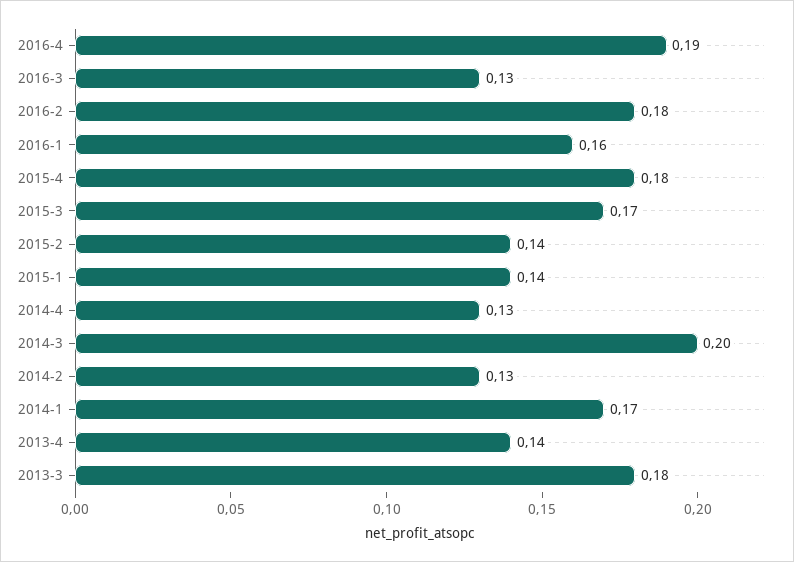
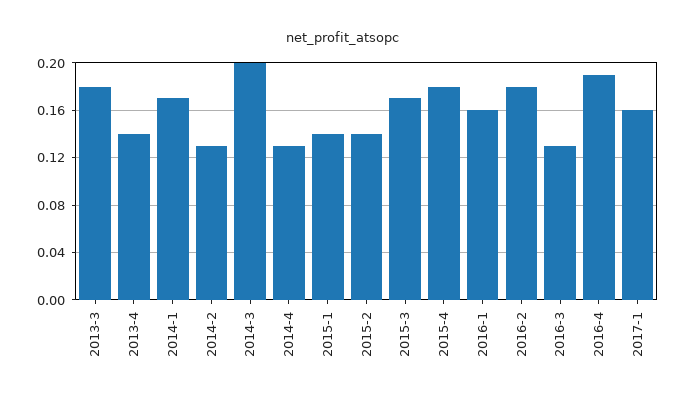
2017-1: none -> 0.16

